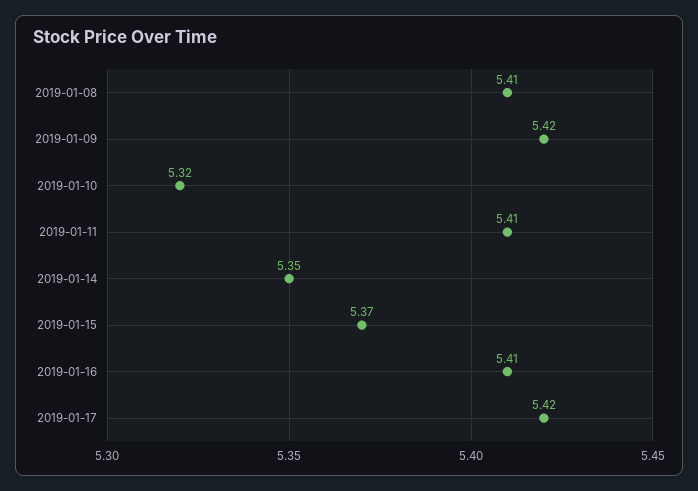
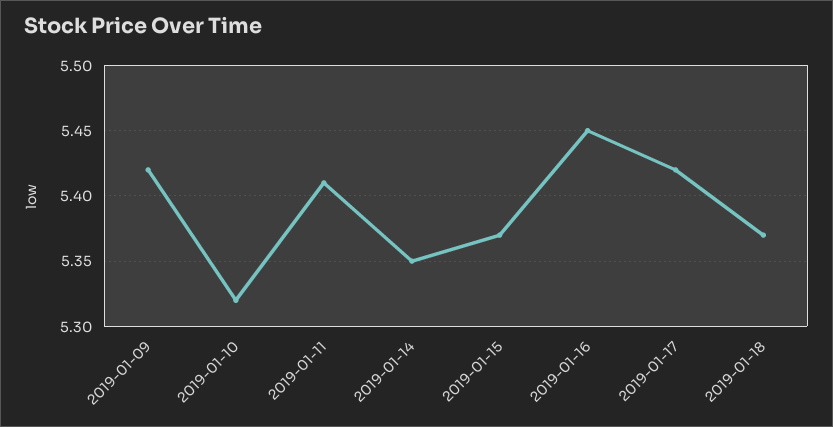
2019-01-08: 5.41 -> none
2019-01-16: 5.41 -> 5.45
2019-01-18: none -> 5.37

